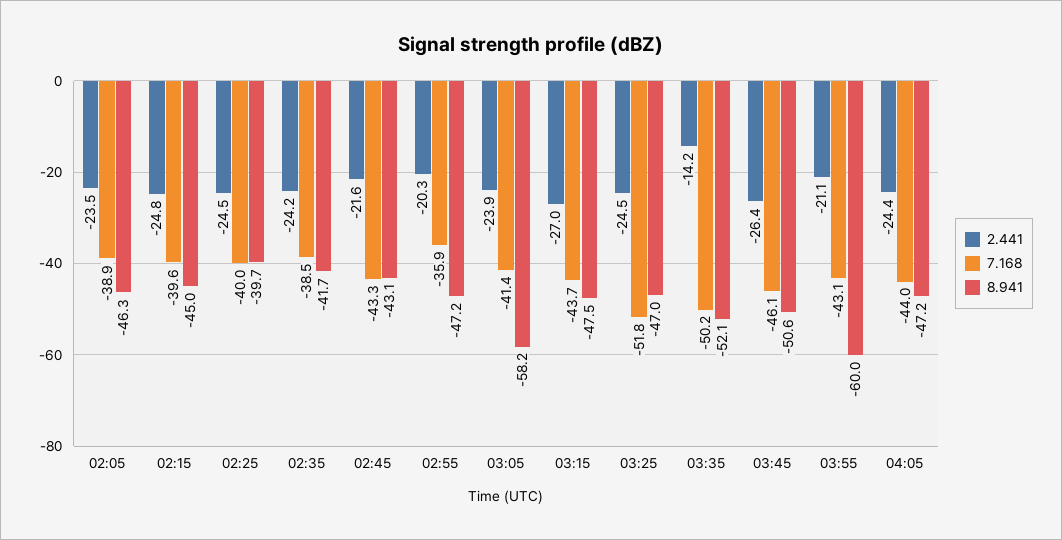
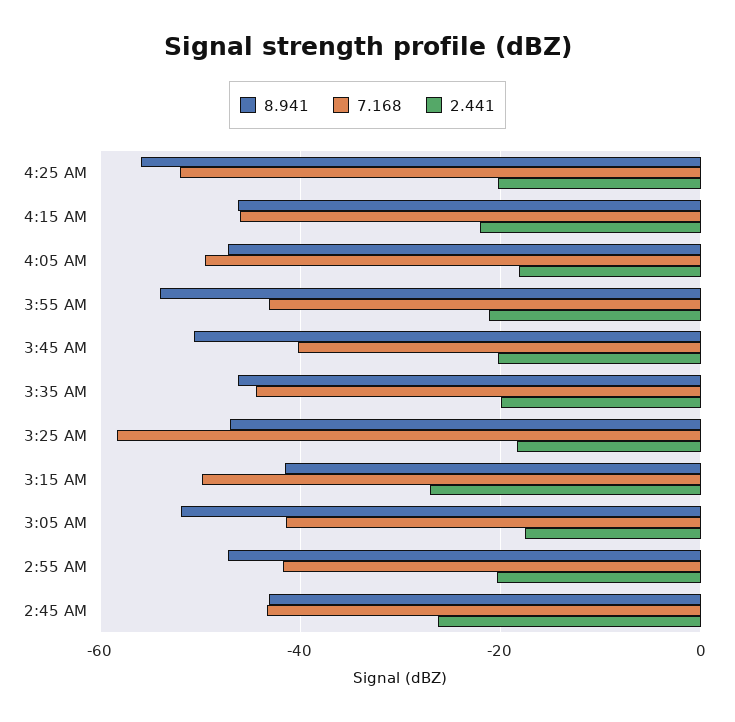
2.441, 02:05: -23.5 -> none
7.168, 02:05: -38.9 -> none
8.941, 02:05: -46.3 -> none
2.441, 02:15: -24.8 -> none
7.168, 02:15: -39.6 -> none
8.941, 02:15: -45 -> none
2.441, 02:25: -24.5 -> none
7.168, 02:25: -40 -> none
8.941, 02:25: -39.7 -> none
2.441, 02:35: -24.2 -> none
7.168, 02:35: -38.5 -> none
8.941, 02:35: -41.7 -> none
2.441, 02:45: -21.6 -> -26
7.168, 02:55: -35.9 -> -42
2.441, 03:05: -23.9 -> -18
8.941, 03:05: -58.2 -> -52
7.168, 03:15: -43.7 -> -50
8.941, 03:15: -47.5 -> -42
2.441, 03:25: -24.5 -> -18
7.168, 03:25: -51.8 -> -58
2.441, 03:35: -14.2 -> -20
7.168, 03:35: -50.2 -> -44
8.941, 03:35: -52.1 -> -46
2.441, 03:45: -26.4 -> -20
7.168, 03:45: -46.1 -> -40
8.941, 03:55: -60 -> -54
2.441, 04:05: -24.4 -> -18
7.168, 04:05: -44 -> -50
8.941, 4:25 AM: none -> -56
7.168, 4:25 AM: none -> -52
2.441, 4:25 AM: none -> -20
8.941, 4:15 AM: none -> -46
7.168, 4:15 AM: none -> -46
2.441, 4:15 AM: none -> -22

